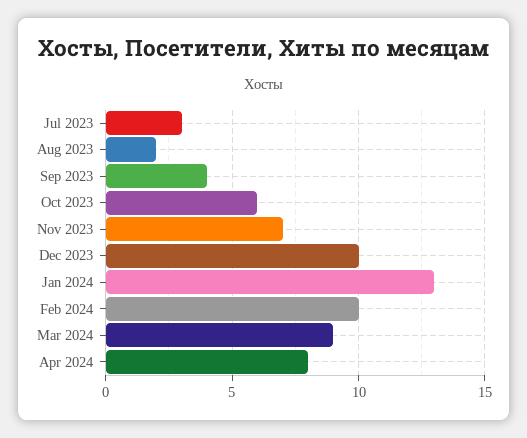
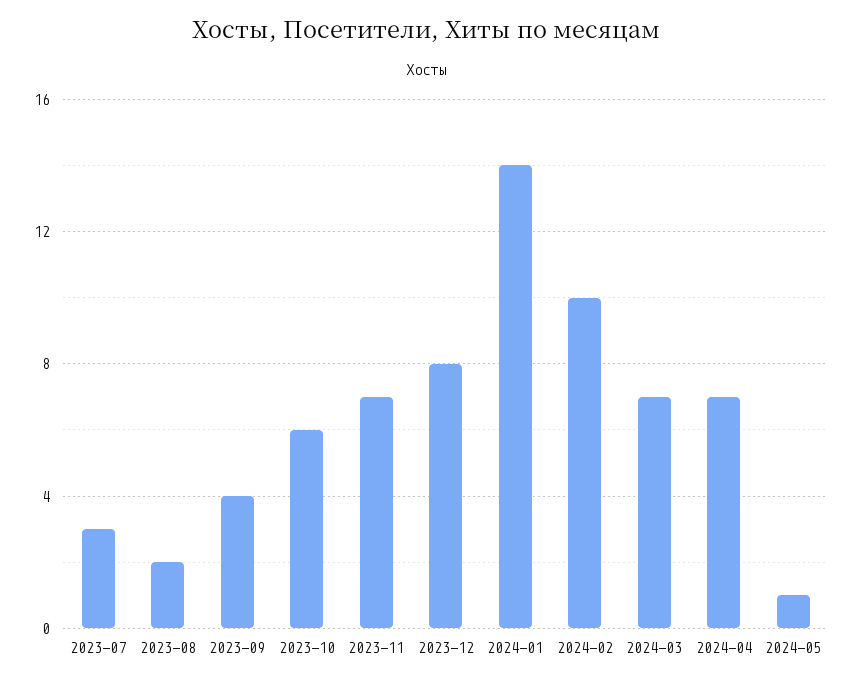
Dec 2023: 10 -> 8
Jan 2024: 13 -> 14
Mar 2024: 9 -> 7
Apr 2024: 8 -> 7
2024-05: none -> 1

